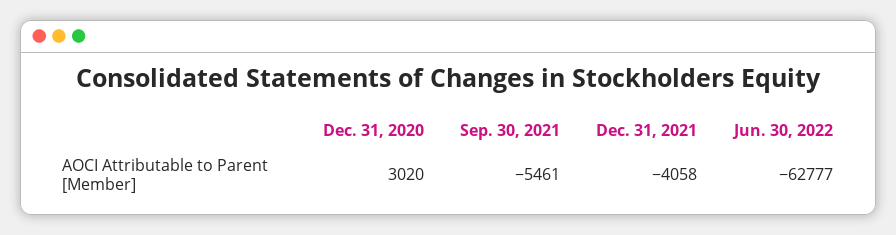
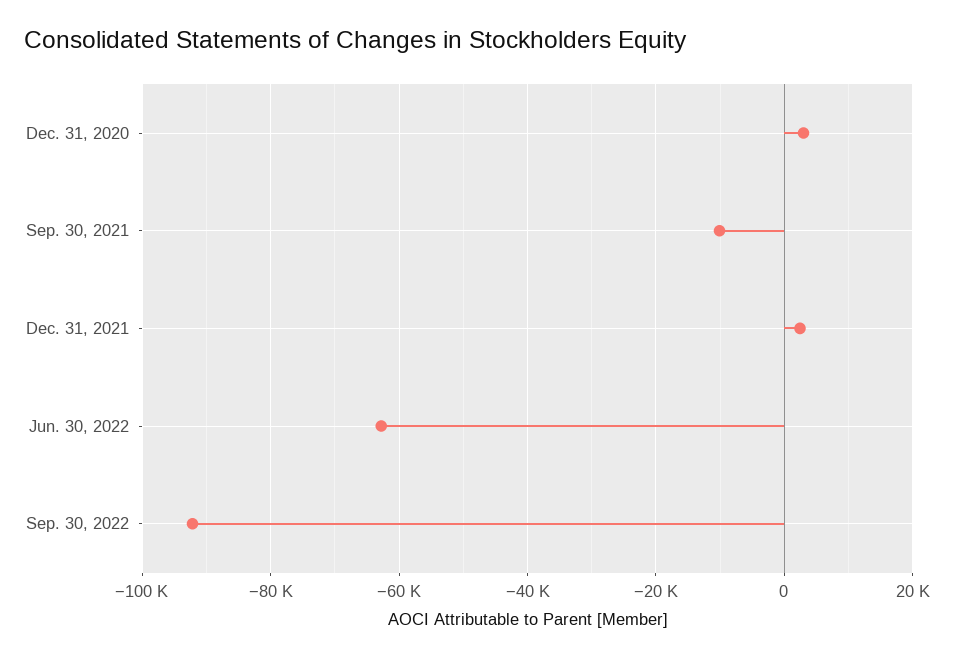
Sep. 30, 2021: -5461 -> -10000
Dec. 31, 2021: -4058 -> 2000
Sep. 30, 2022: none -> -92000

